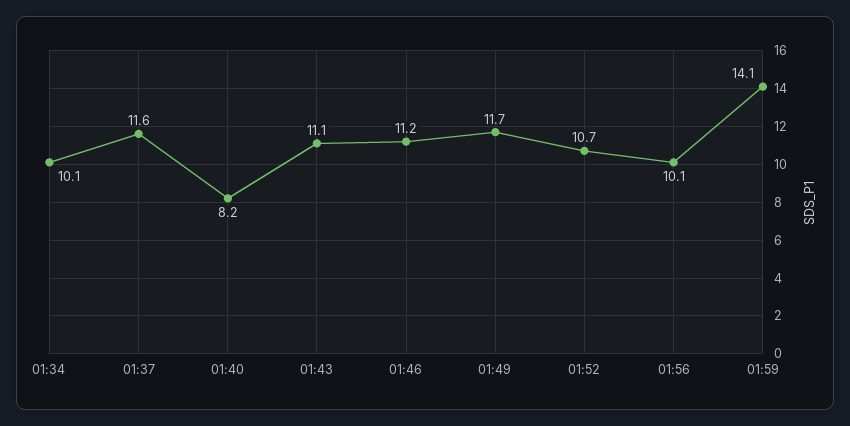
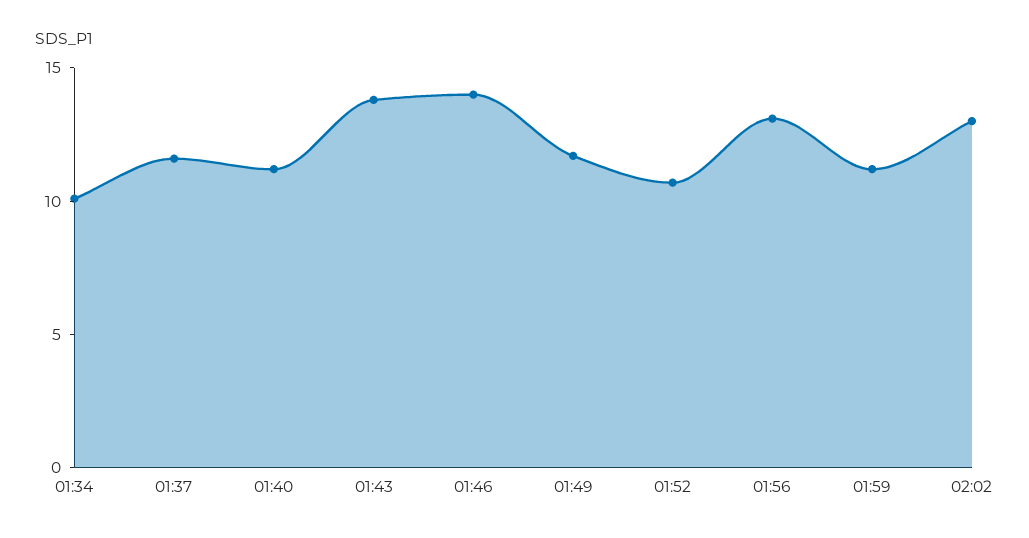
01:40: 8.2 -> 11
01:43: 11.1 -> 14
01:46: 11.2 -> 14
01:56: 10.1 -> 13
01:59: 14.1 -> 11
02:02: none -> 13

